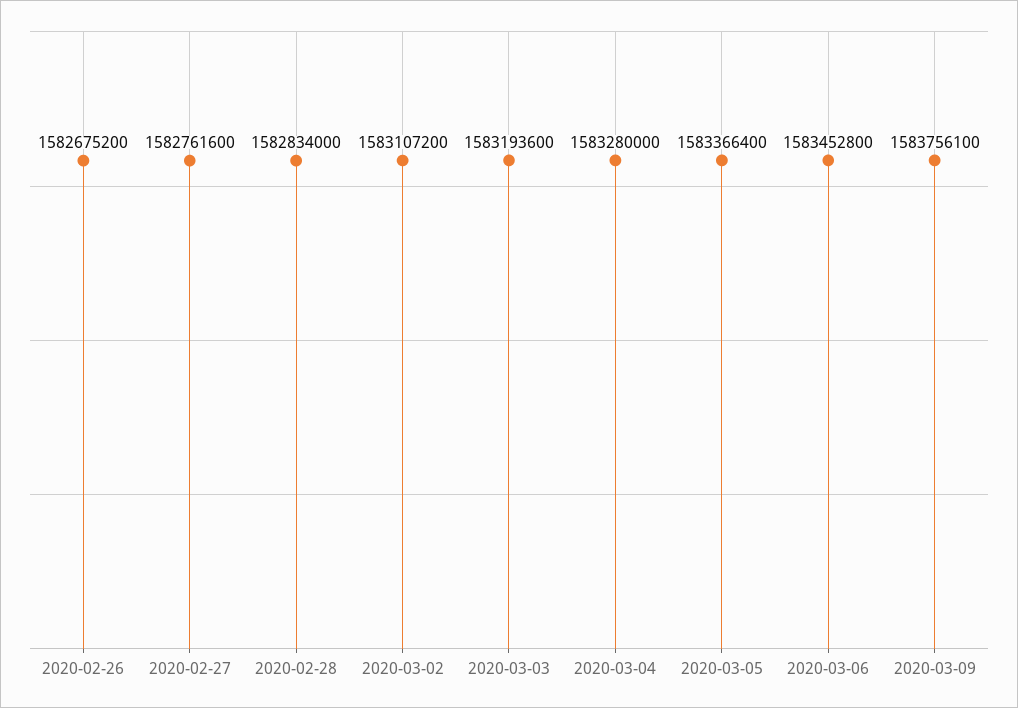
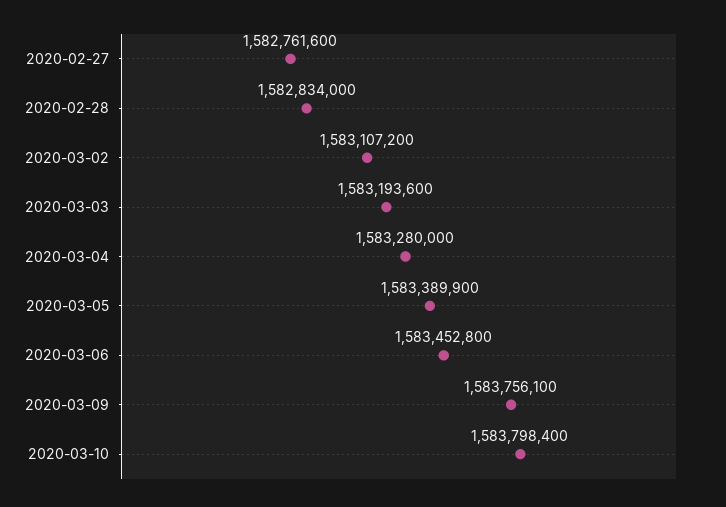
2020-02-26: 1582675200 -> none
2020-03-05: 1583366400 -> 1583389900
2020-03-10: none -> 1583798400

